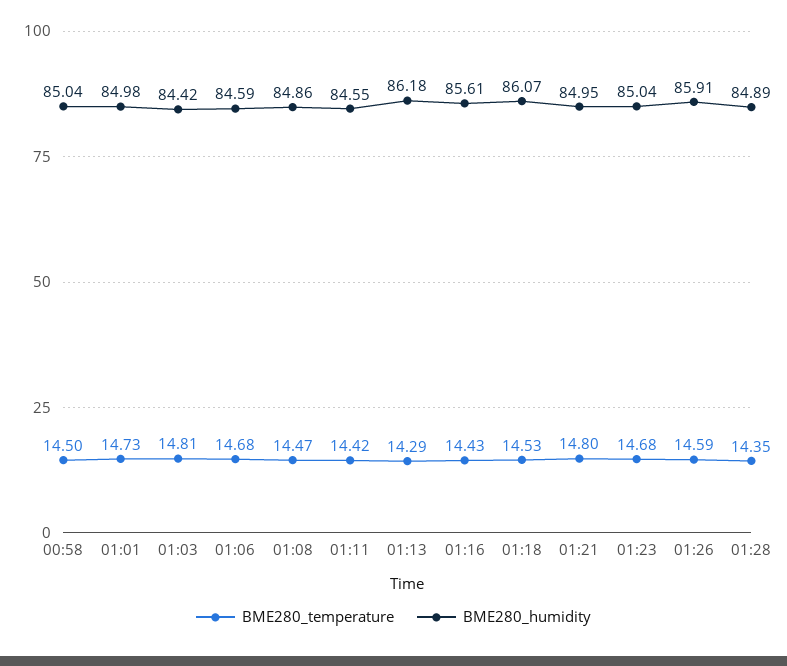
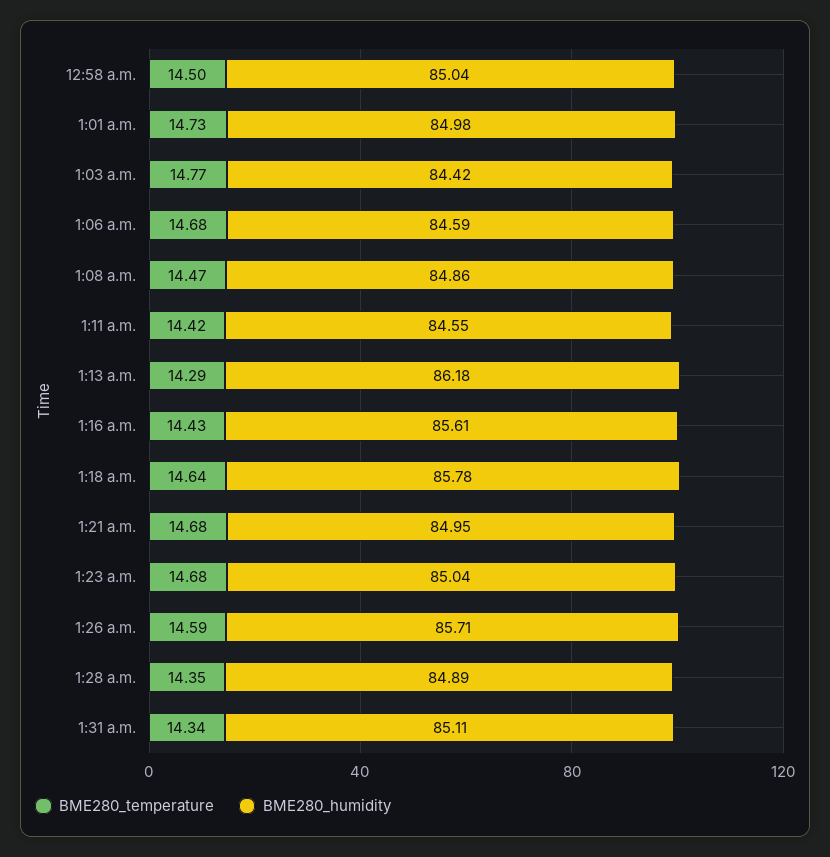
BME280_temperature, 01:03: 14.81 -> 14.77
BME280_temperature, 01:18: 14.53 -> 14.64
BME280_humidity, 01:18: 86.07 -> 85.78
BME280_temperature, 01:21: 14.8 -> 14.68
BME280_humidity, 01:26: 85.91 -> 85.71
BME280_temperature, 1:31 a.m.: none -> 14.34
BME280_humidity, 1:31 a.m.: none -> 85.11

